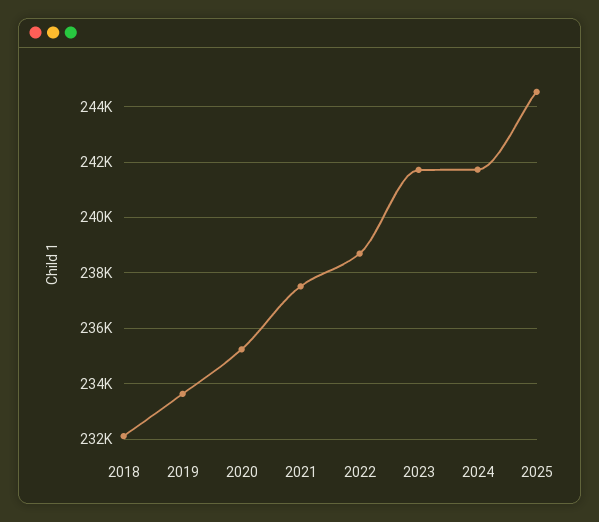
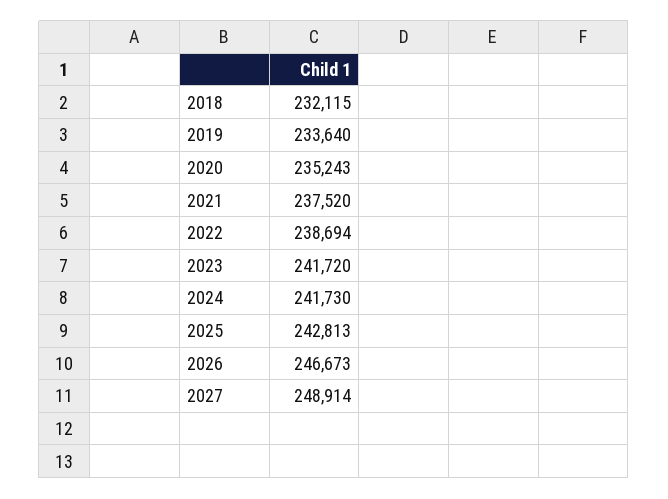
2025: 244500 -> 242813
2026: none -> 246673
2027: none -> 248914

